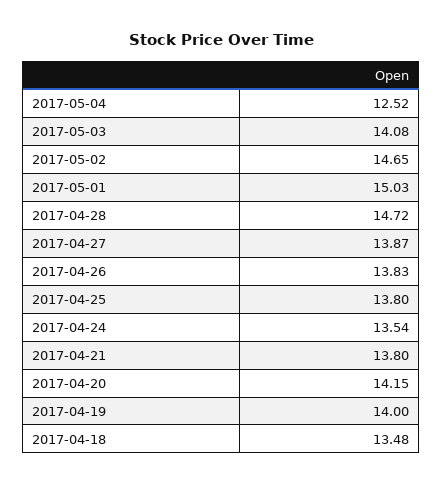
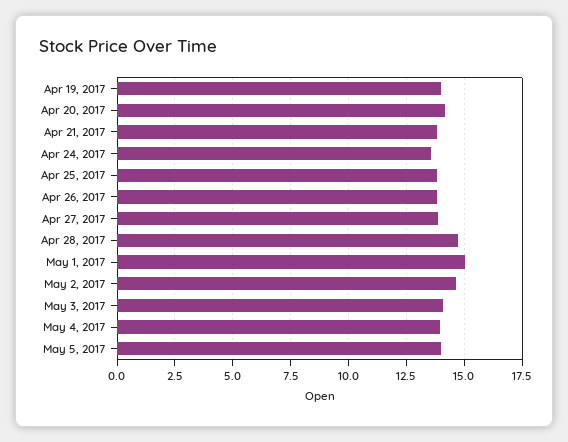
2017-05-04: 12.52 -> 14
2017-04-18: 13.48 -> none
May 5, 2017: none -> 14

